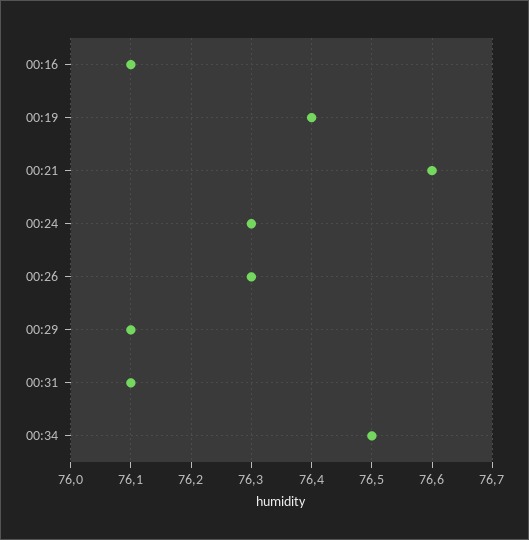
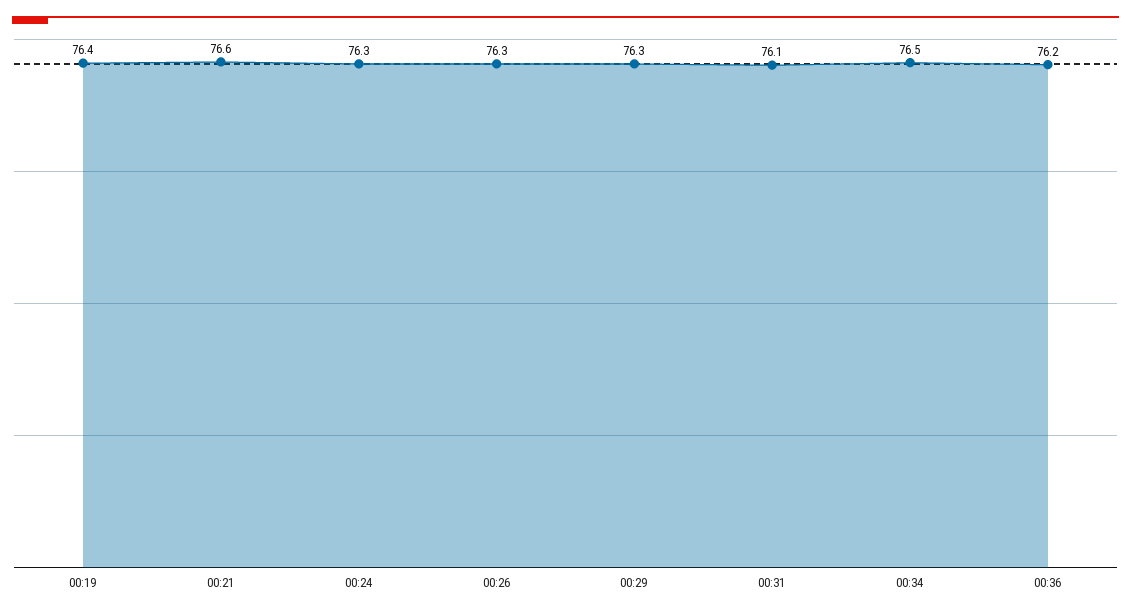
00:16: 76.1 -> none
00:29: 76.1 -> 76.3
00:36: none -> 76.2

